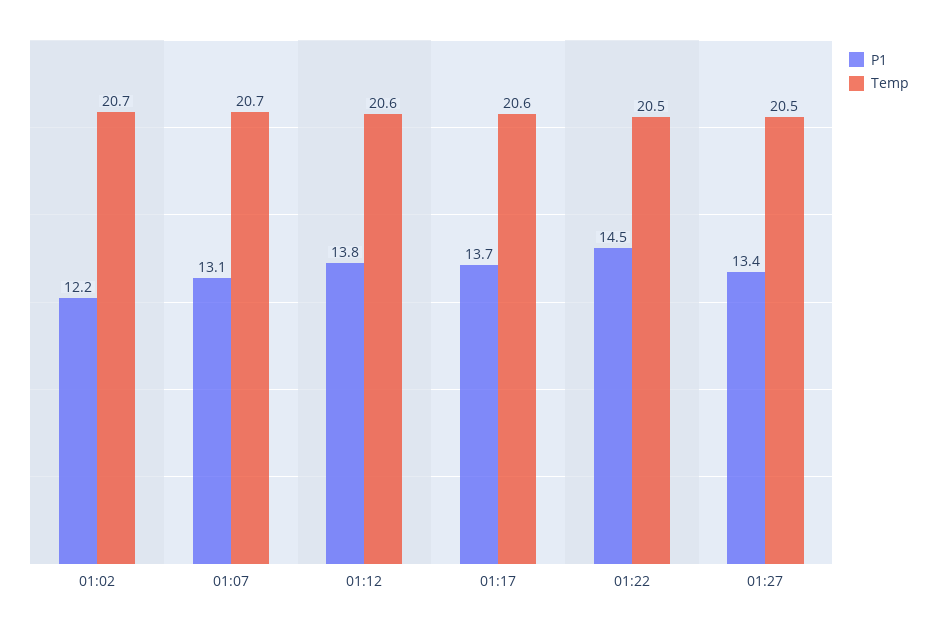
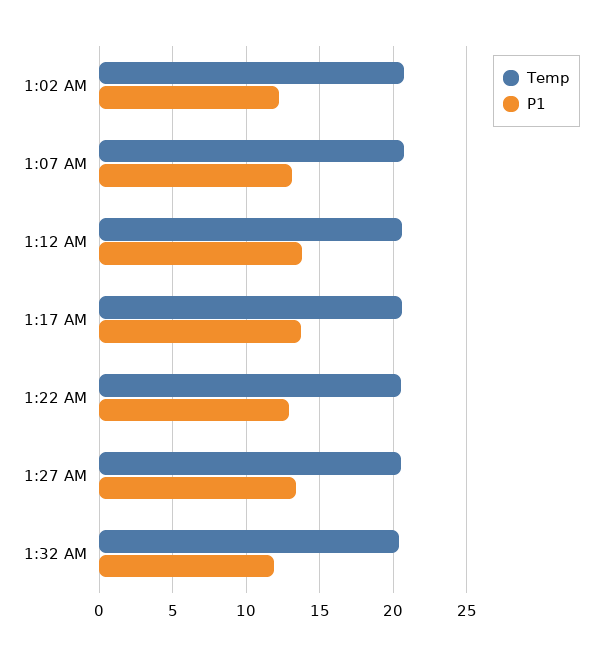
P1, 01:22: 14.5 -> 13
Temp, 1:32 AM: none -> 20.5
P1, 1:32 AM: none -> 12

